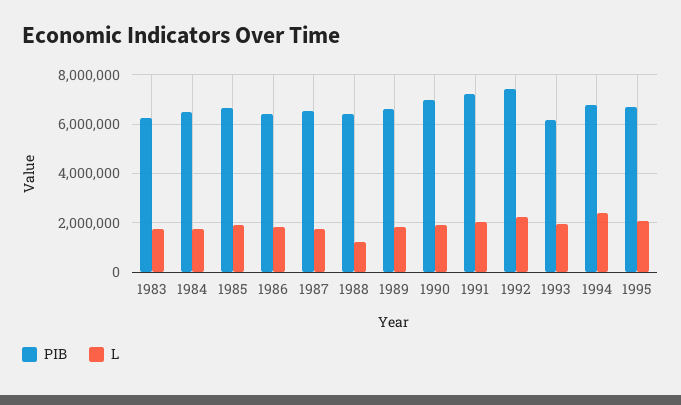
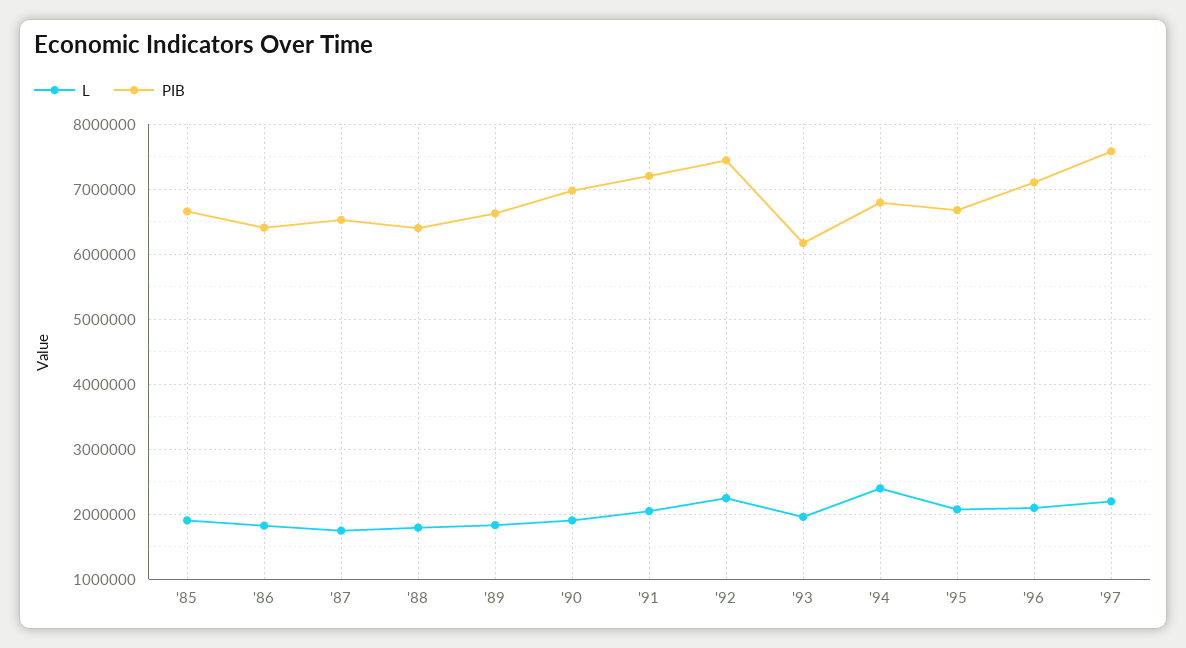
PIB, 1983: 6250000 -> none
L, 1983: 1750000 -> none
PIB, 1984: 6500000 -> none
L, 1984: 1750000 -> none
L, 1988: 1250000 -> 1800000
L, '96: none -> 2100000
PIB, '96: none -> 7100000
L, '97: none -> 2200000
PIB, '97: none -> 7600000

